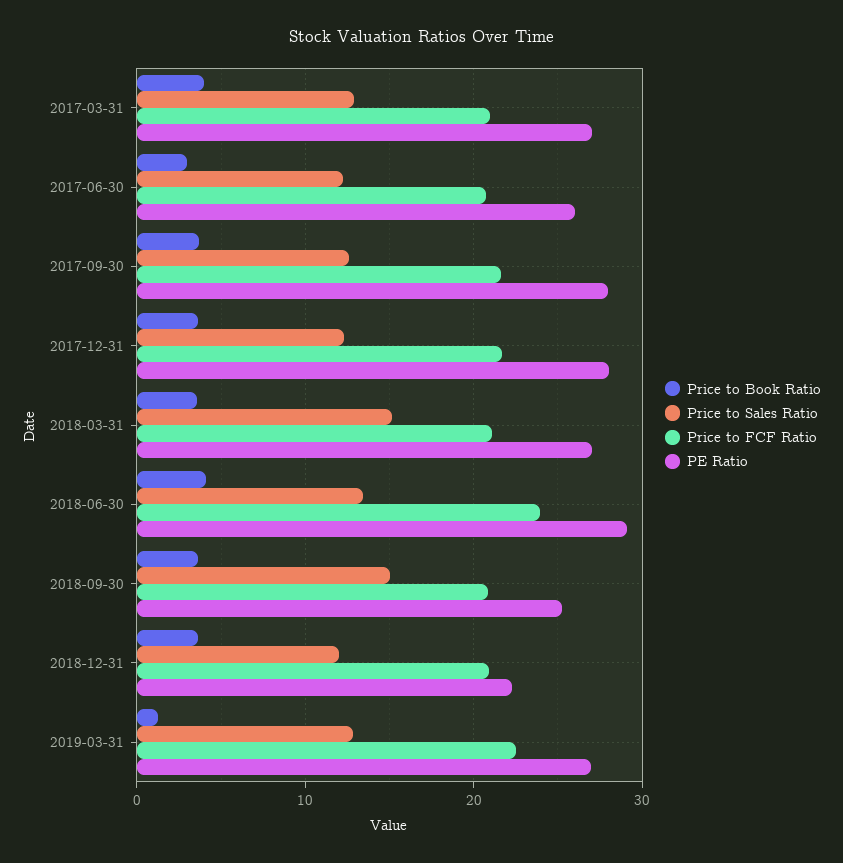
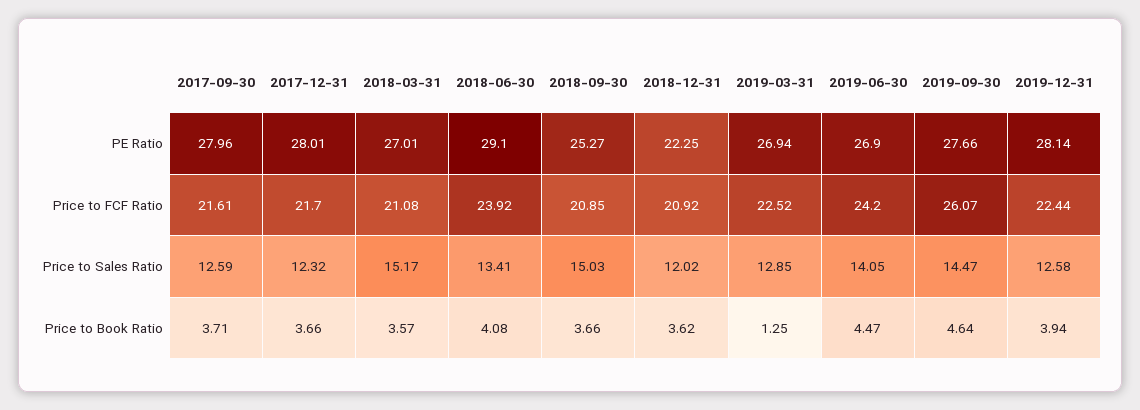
Price to Book Ratio, 2017-03-31: 4 -> none
Price to Sales Ratio, 2017-03-31: 13 -> none
Price to FCF Ratio, 2017-03-31: 21 -> none
PE Ratio, 2017-03-31: 27 -> none
Price to Book Ratio, 2017-06-30: 3 -> none
Price to Sales Ratio, 2017-06-30: 12 -> none
Price to FCF Ratio, 2017-06-30: 21 -> none
PE Ratio, 2017-06-30: 26 -> none
PE Ratio, 2019-06-30: none -> 26.9
PE Ratio, 2019-09-30: none -> 27.66
PE Ratio, 2019-12-31: none -> 28.14
Price to FCF Ratio, 2019-06-30: none -> 24.2
Price to FCF Ratio, 2019-09-30: none -> 26.07
Price to FCF Ratio, 2019-12-31: none -> 22.44
Price to Sales Ratio, 2019-06-30: none -> 14.05
Price to Sales Ratio, 2019-09-30: none -> 14.47
Price to Sales Ratio, 2019-12-31: none -> 12.58
Price to Book Ratio, 2019-06-30: none -> 4.47
Price to Book Ratio, 2019-09-30: none -> 4.64
Price to Book Ratio, 2019-12-31: none -> 3.94

